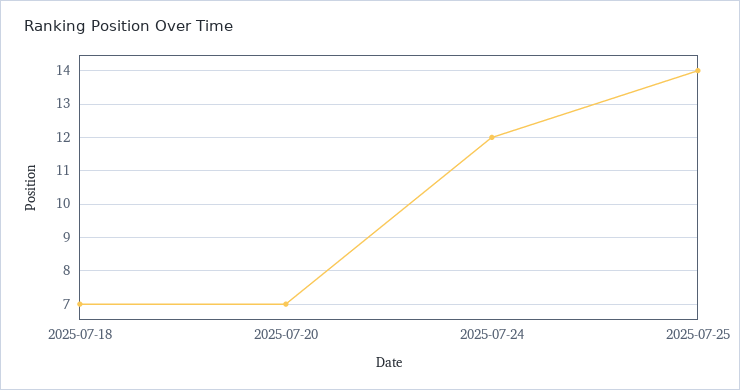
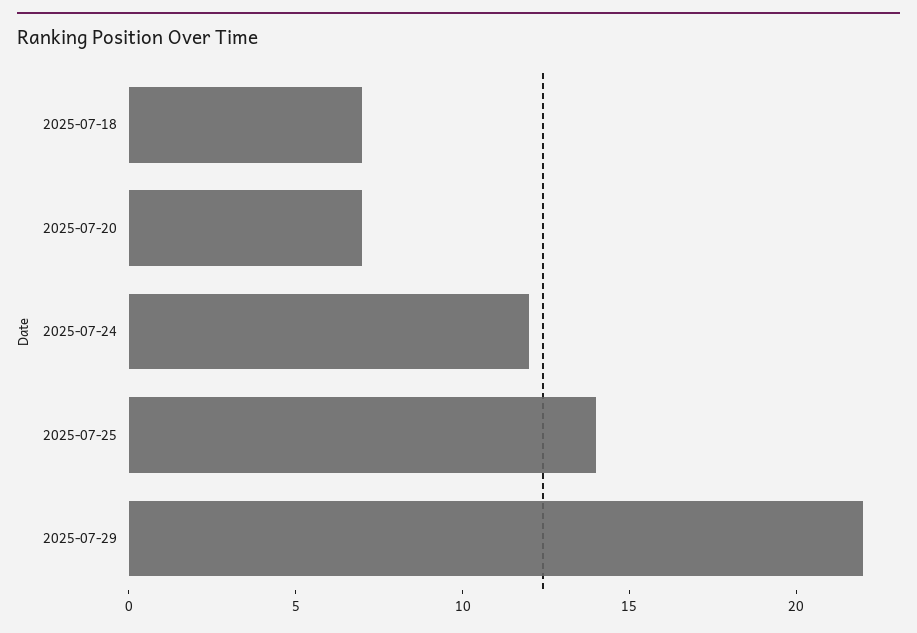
2025-07-29: none -> 22

